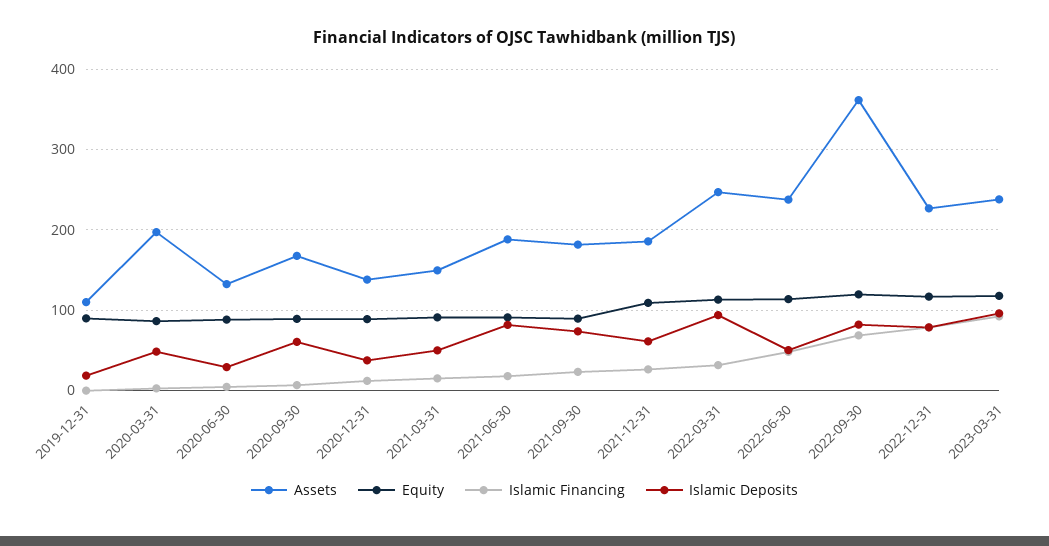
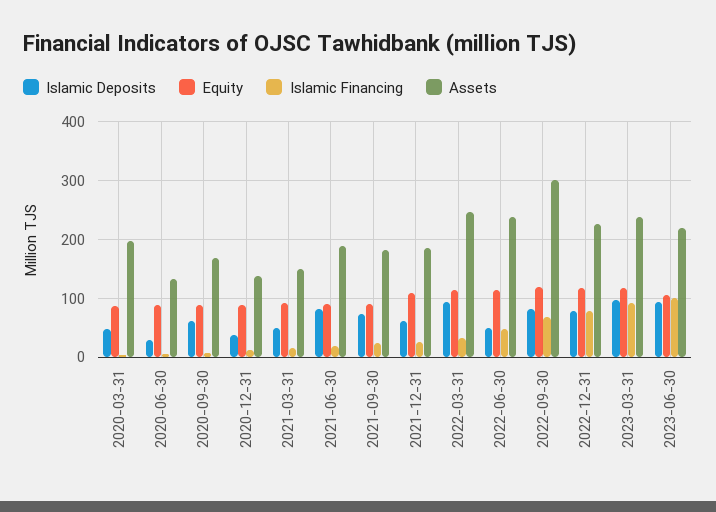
Assets, 2019-12-31: 110 -> none
Equity, 2019-12-31: 90 -> none
Islamic Financing, 2019-12-31: 0 -> none
Islamic Deposits, 2019-12-31: 20 -> none
Assets, 2022-09-30: 360 -> 300
Islamic Deposits, 2023-06-30: none -> 100
Equity, 2023-06-30: none -> 100
Islamic Financing, 2023-06-30: none -> 100
Assets, 2023-06-30: none -> 220

